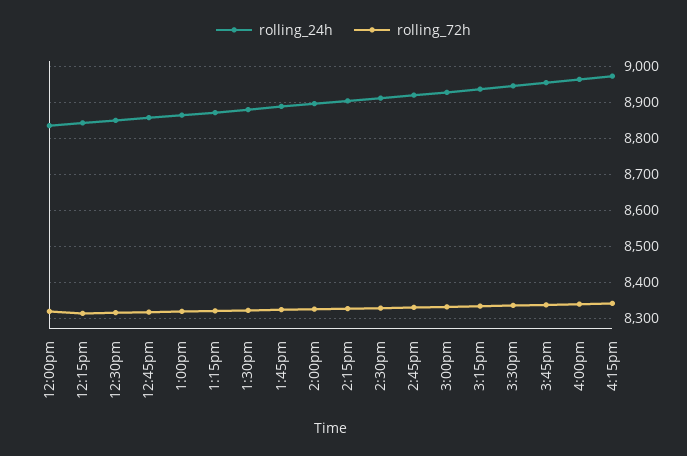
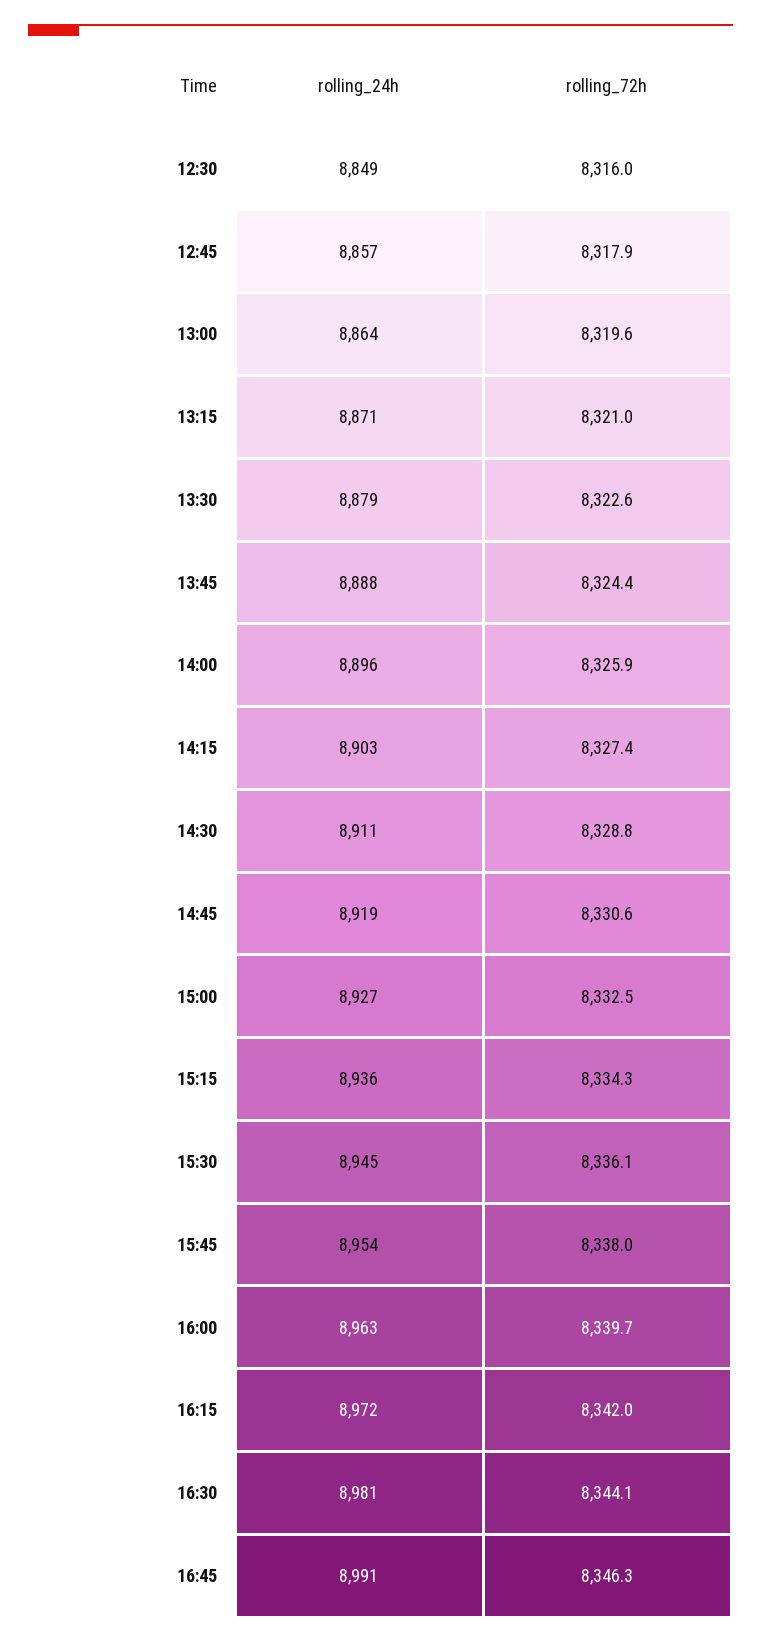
rolling_24h, 12:00pm: 8840 -> none
rolling_72h, 12:00pm: 8320 -> none
rolling_24h, 12:15pm: 8840 -> none
rolling_72h, 12:15pm: 8320 -> none
rolling_24h, 16:30: none -> 8981
rolling_72h, 16:30: none -> 8344.1
rolling_24h, 16:45: none -> 8991
rolling_72h, 16:45: none -> 8346.3

